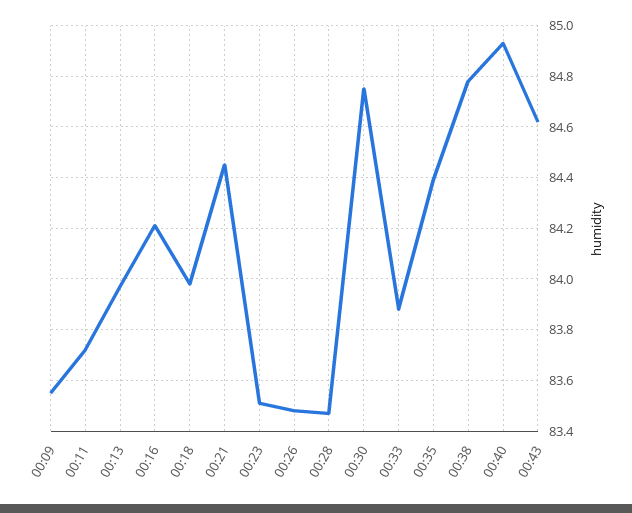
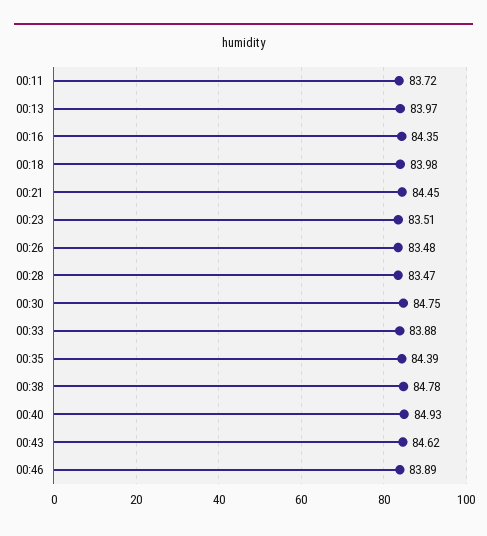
00:09: 83.55 -> none
00:16: 84.2 -> 84.35
00:46: none -> 83.89

